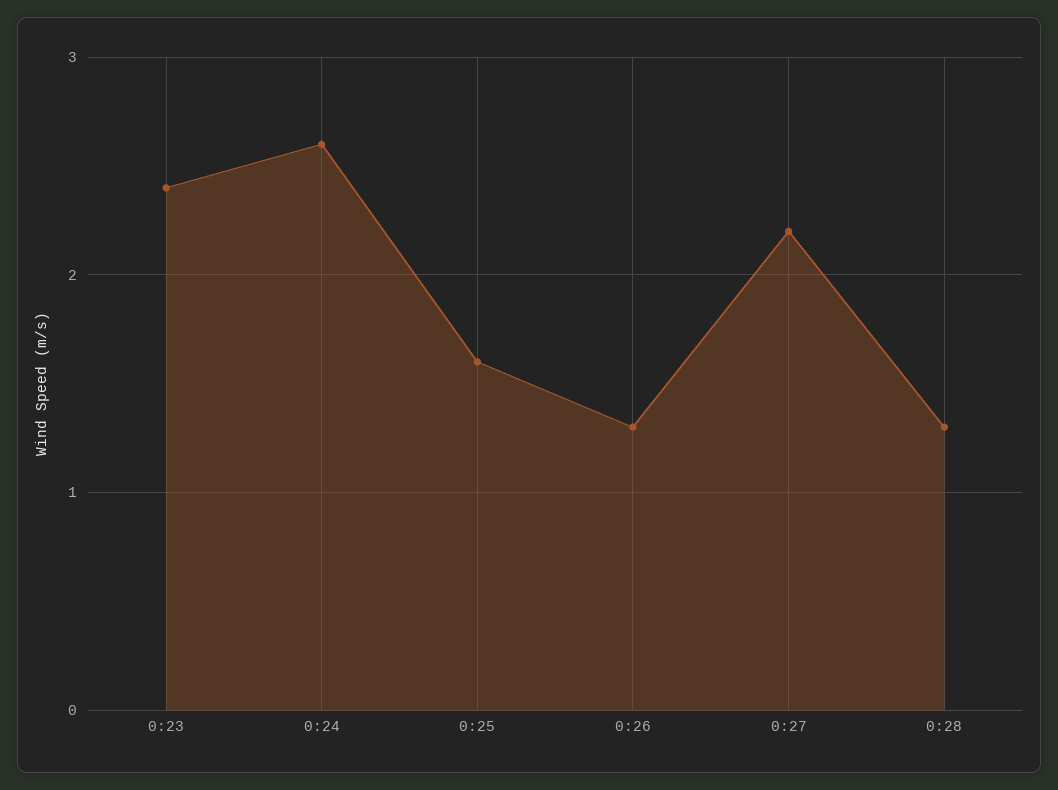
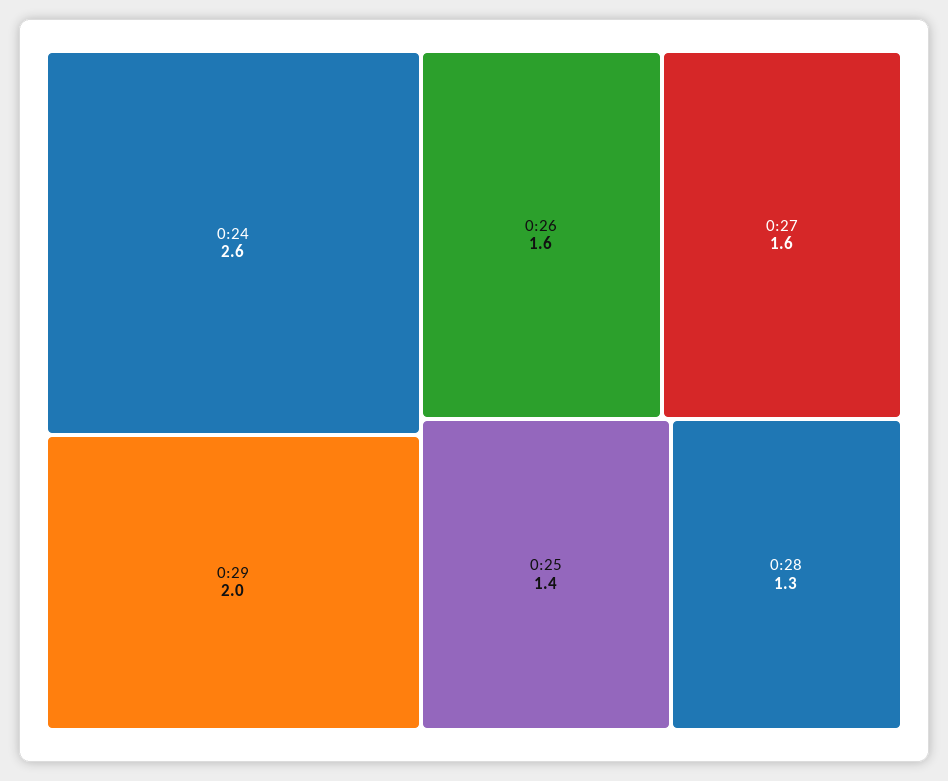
0:23: 2.4 -> none
0:25: 1.6 -> 1.4
0:26: 1.3 -> 1.6
0:27: 2.2 -> 1.6
0:29: none -> 2

